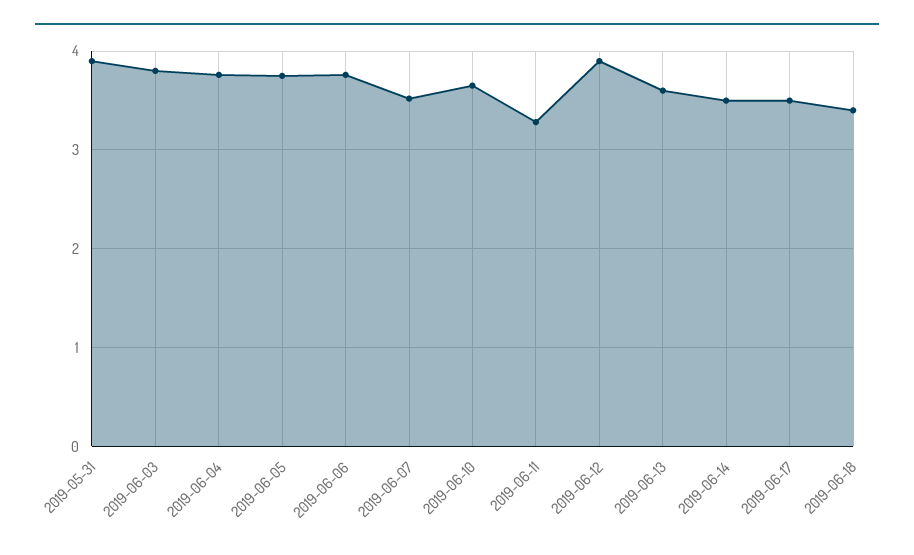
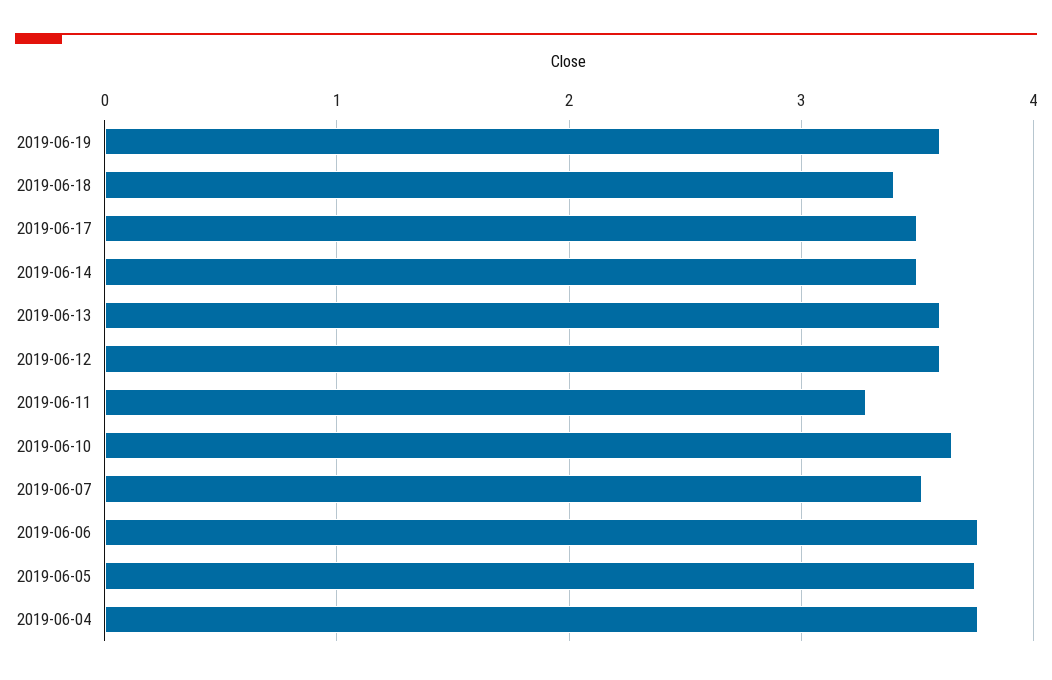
2019-05-31: 3.9 -> none
2019-06-03: 3.8 -> none
2019-06-12: 3.9 -> 3.6
2019-06-19: none -> 3.6

